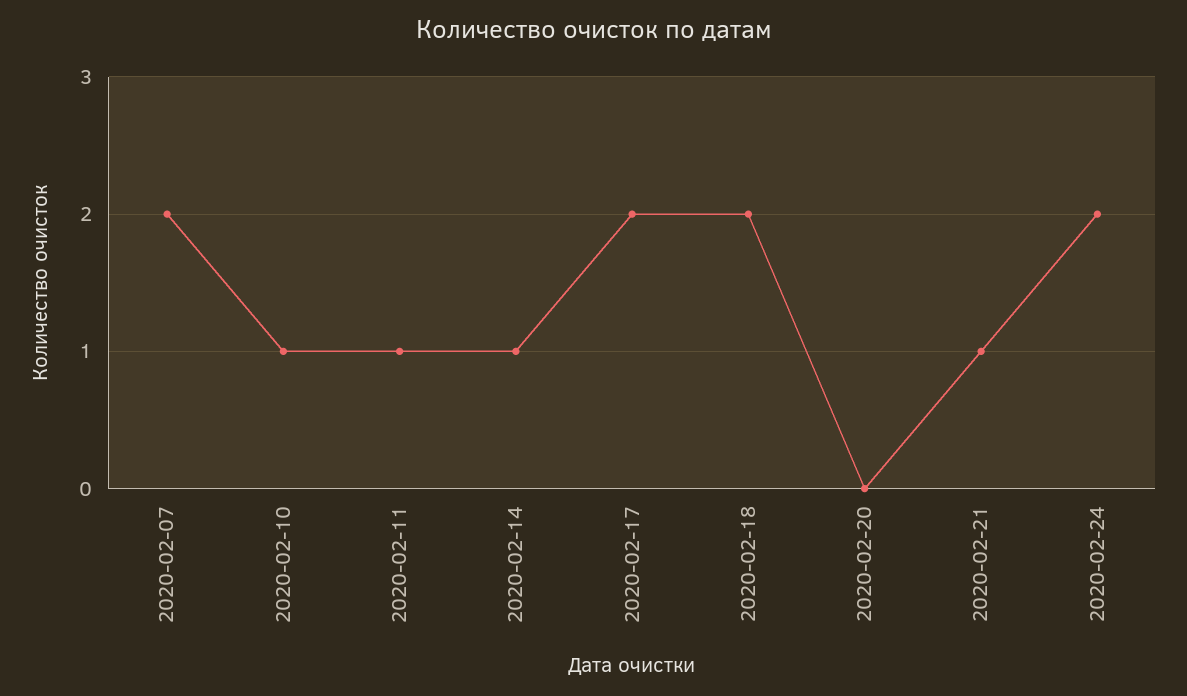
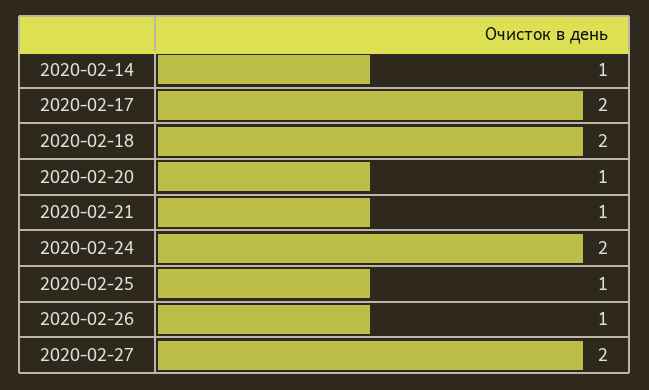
2020-02-07: 2 -> none
2020-02-10: 1 -> none
2020-02-11: 1 -> none
2020-02-20: 0 -> 1
2020-02-25: none -> 1
2020-02-26: none -> 1
2020-02-27: none -> 2

